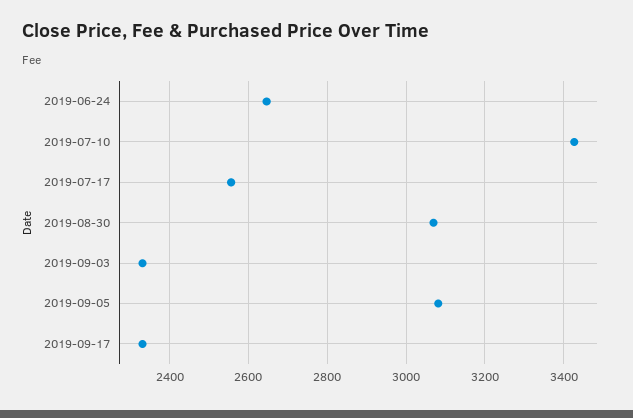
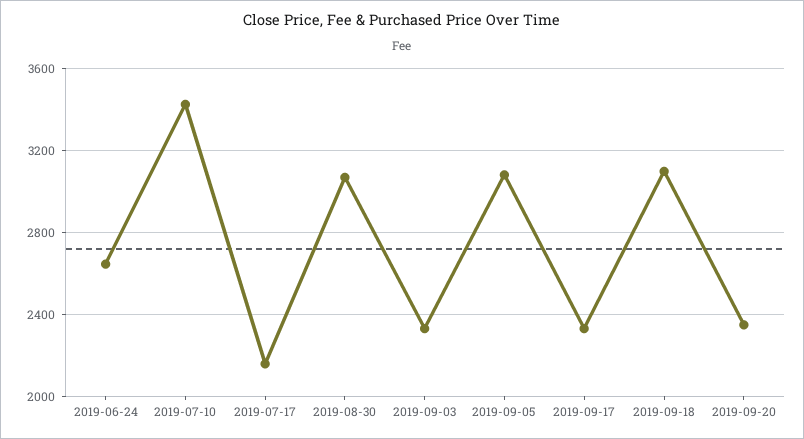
2019-07-17: 2560 -> 2150
2019-09-18: none -> 3100
2019-09-20: none -> 2350

